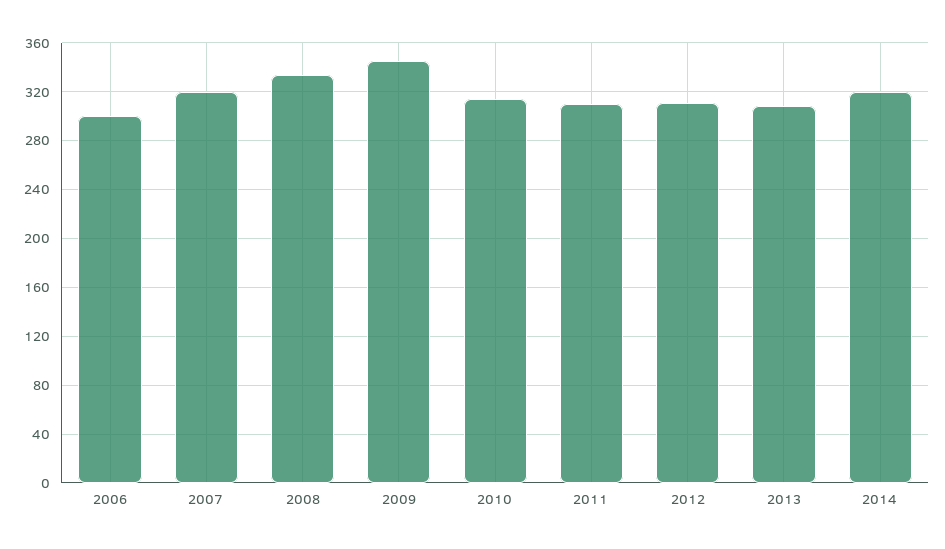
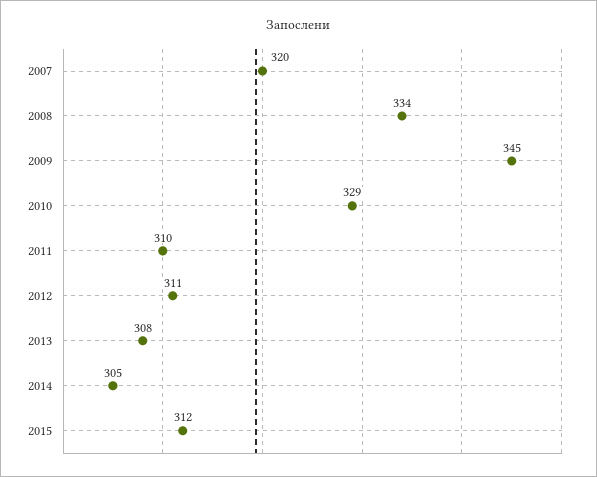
2006: 300 -> none
2010: 315 -> 329
2014: 320 -> 305
2015: none -> 312

